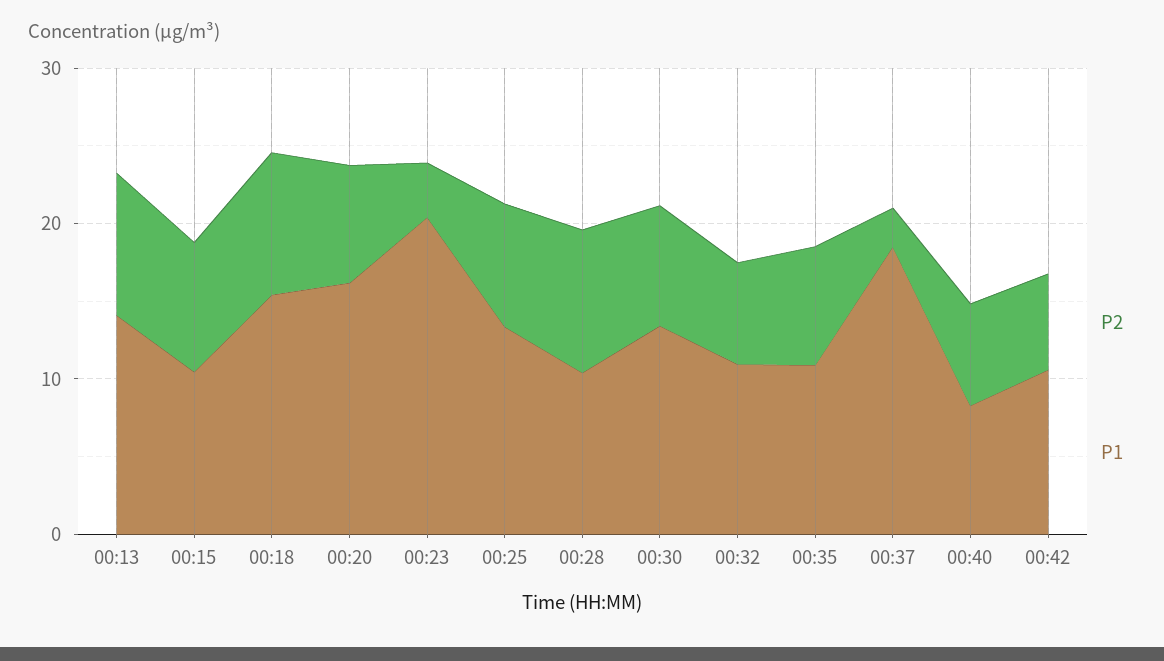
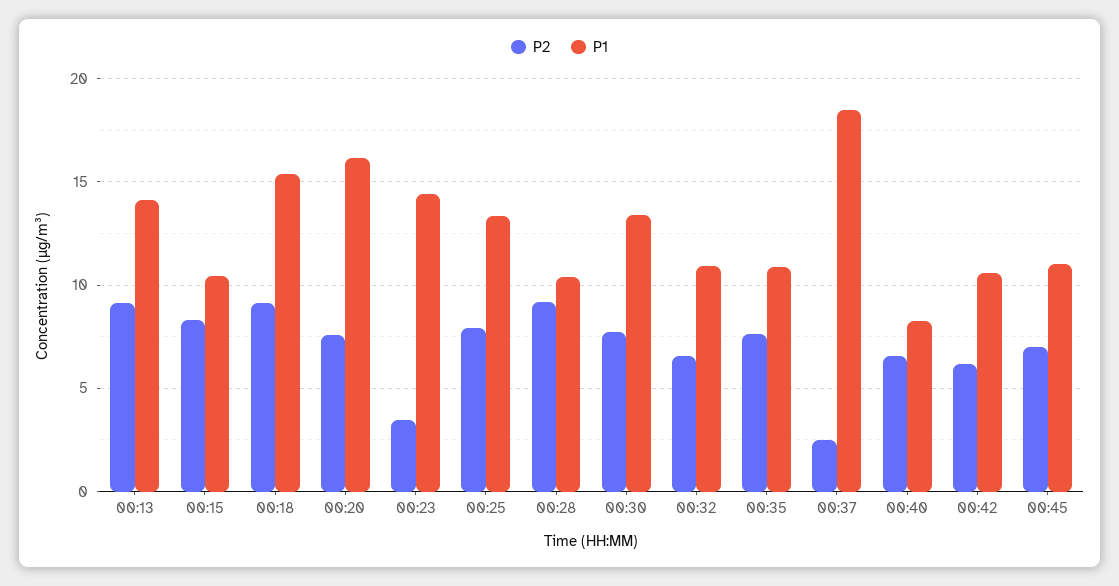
P1, 00:23: 20 -> 14.5
P2, 00:45: none -> 7
P1, 00:45: none -> 11

